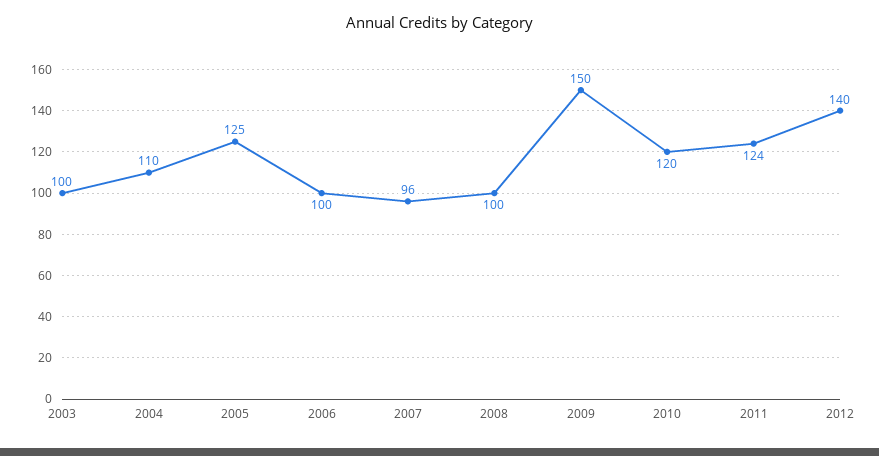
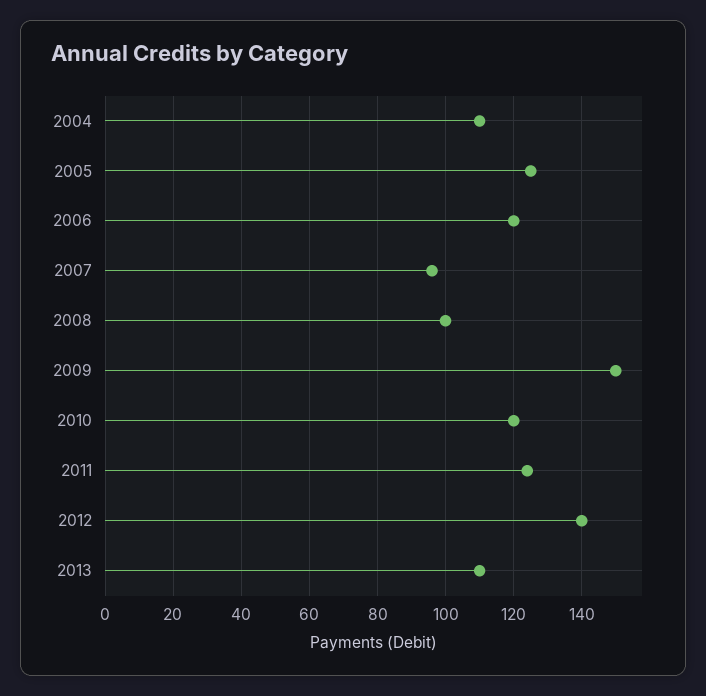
2003: 100 -> none
2006: 100 -> 120
2013: none -> 110

